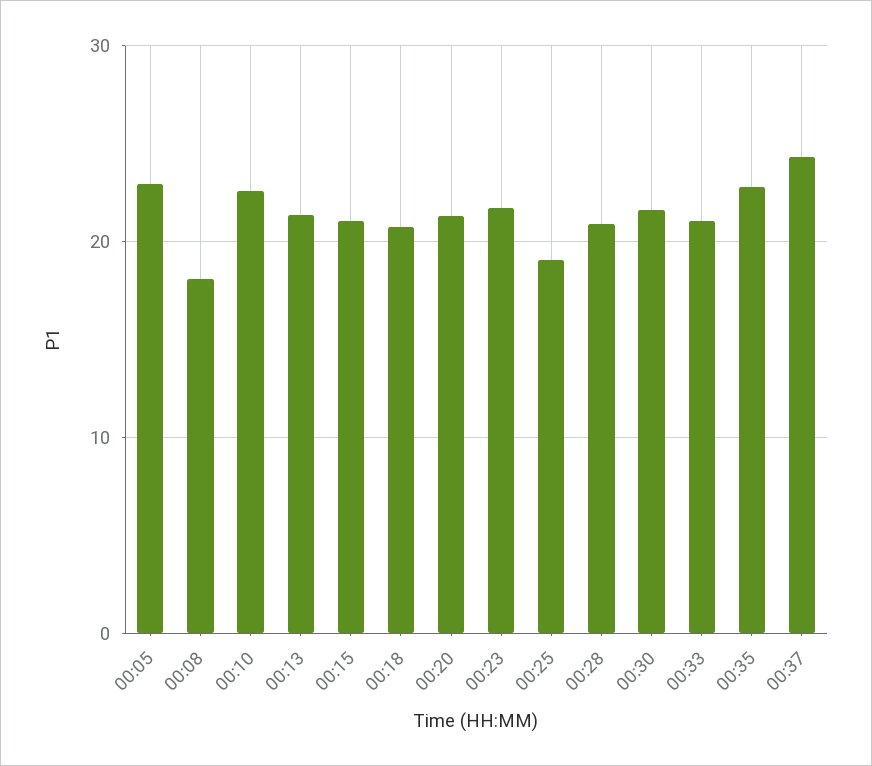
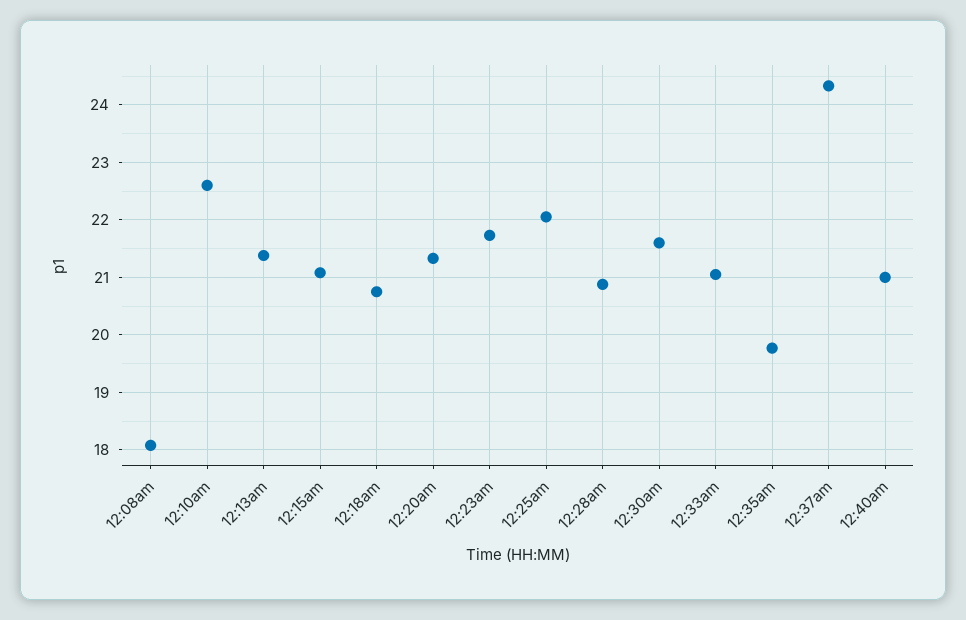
00:05: 23 -> none
00:25: 19 -> 22
00:35: 23 -> 19.8
12:40am: none -> 21

